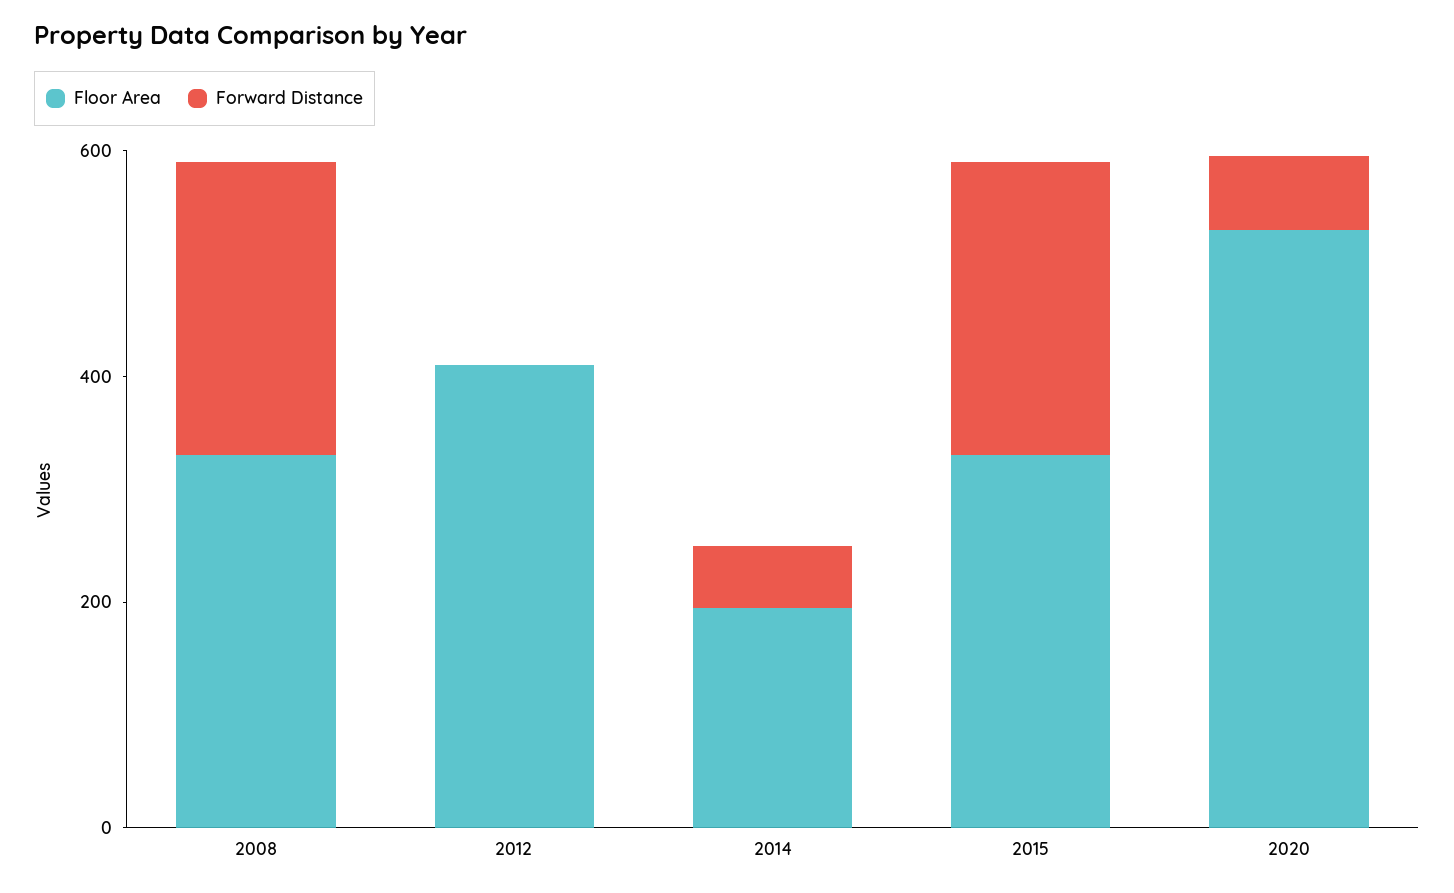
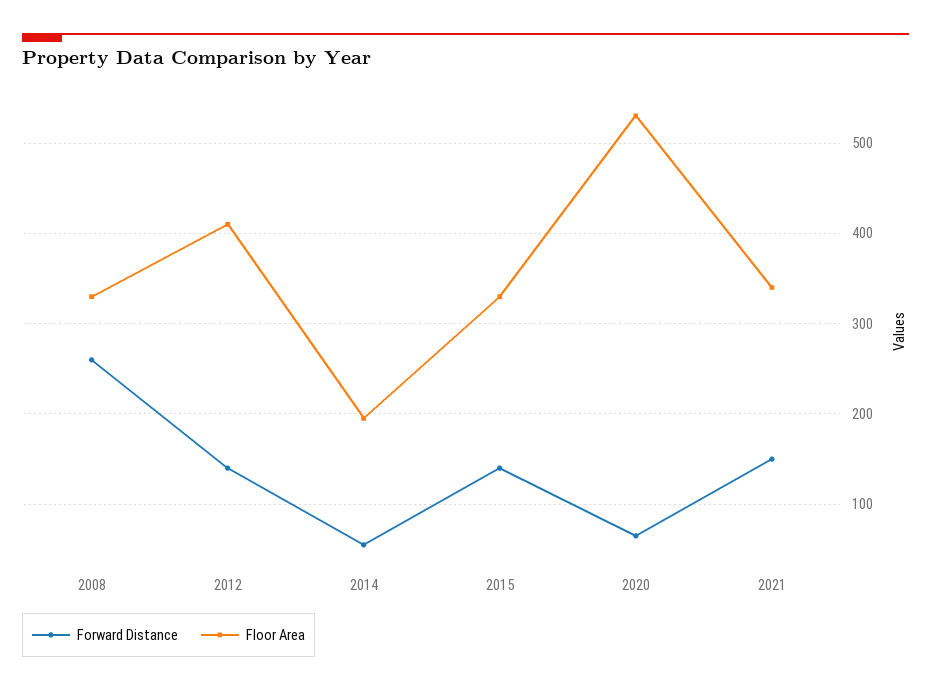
Forward Distance, 2012: 0 -> 140
Forward Distance, 2015: 250 -> 140
Forward Distance, 2021: none -> 150
Floor Area, 2021: none -> 340

